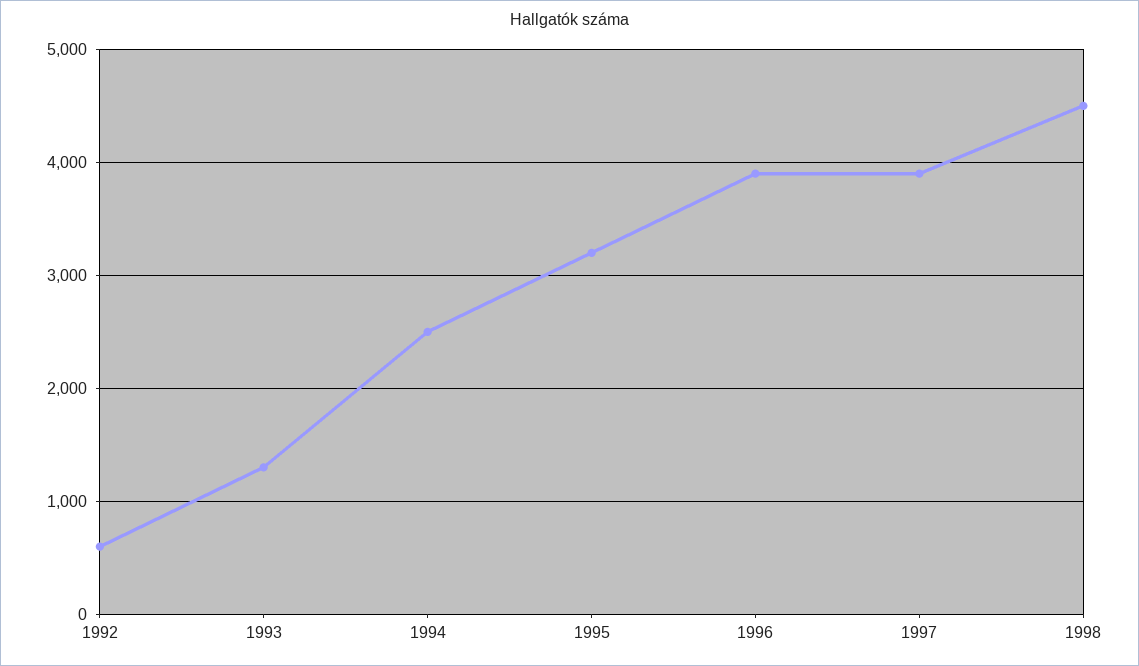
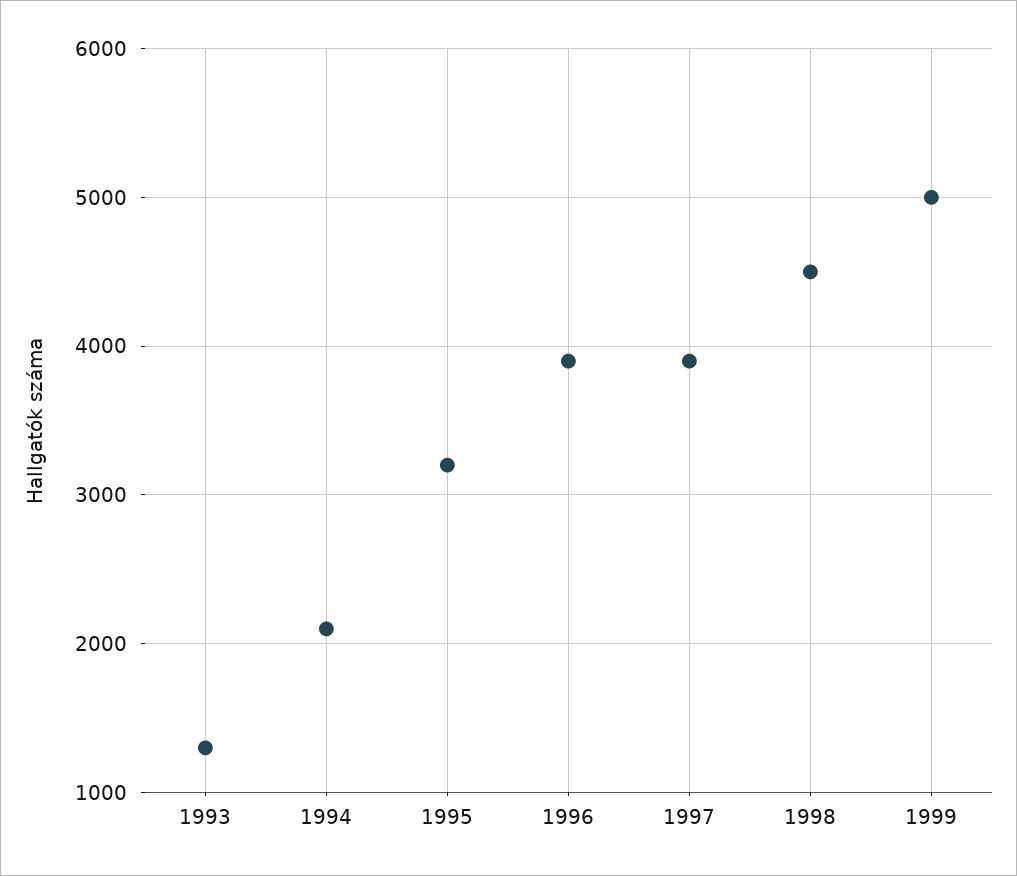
1992: 600 -> none
1994: 2500 -> 2100
1999: none -> 5000

